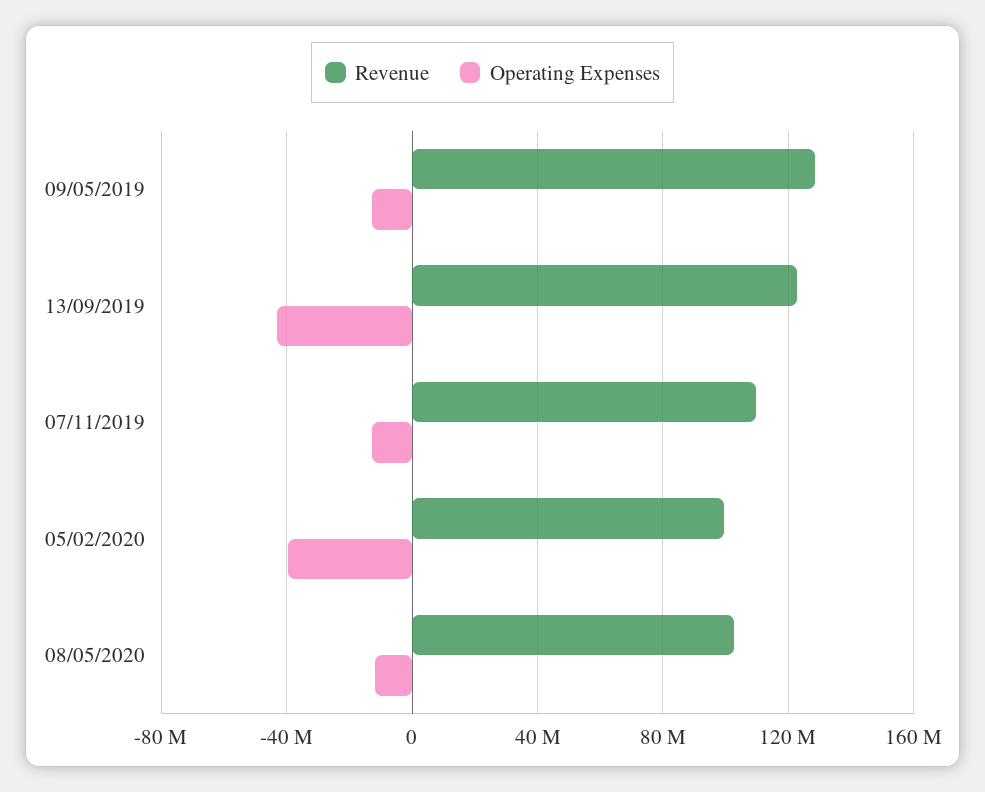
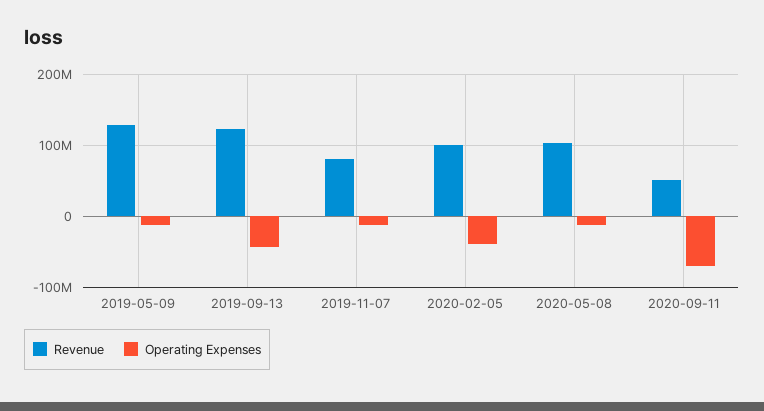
Revenue, 07/11/2019: 110000000 -> 80000000
Revenue, 2020-09-11: none -> 50000000
Operating Expenses, 2020-09-11: none -> -70000000

